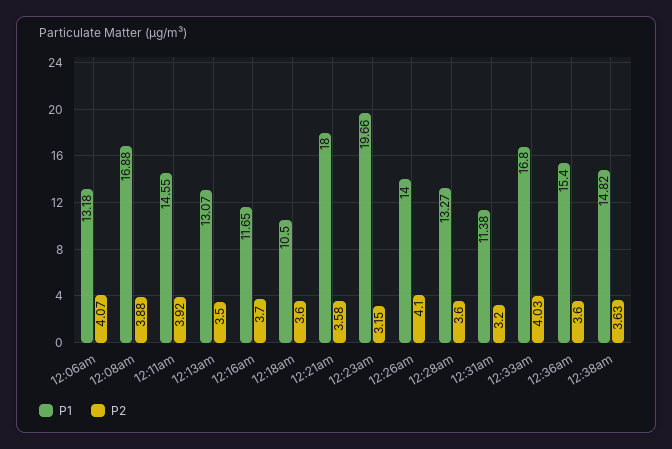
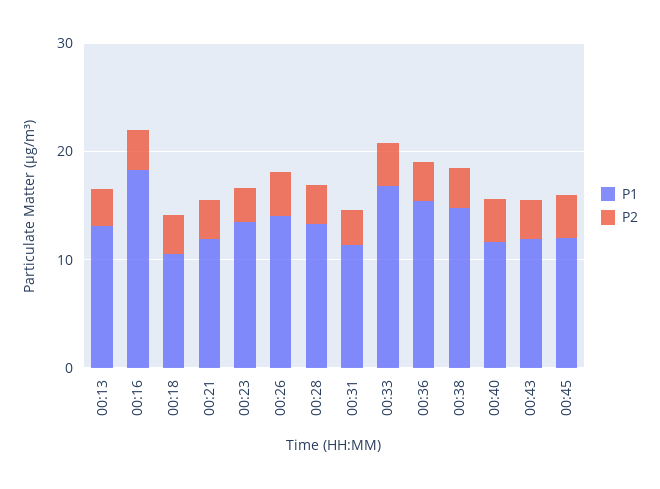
P1, 12:06am: 13.18 -> none
P2, 12:06am: 4.07 -> none
P1, 12:08am: 16.88 -> none
P2, 12:08am: 3.88 -> none
P1, 12:11am: 14.55 -> none
P2, 12:11am: 3.92 -> none
P1, 12:16am: 11.65 -> 18
P1, 12:21am: 18 -> 12
P1, 12:23am: 19.66 -> 14
P1, 00:40: none -> 12
P2, 00:40: none -> 4
P1, 00:43: none -> 12
P2, 00:43: none -> 4
P1, 00:45: none -> 12
P2, 00:45: none -> 4

